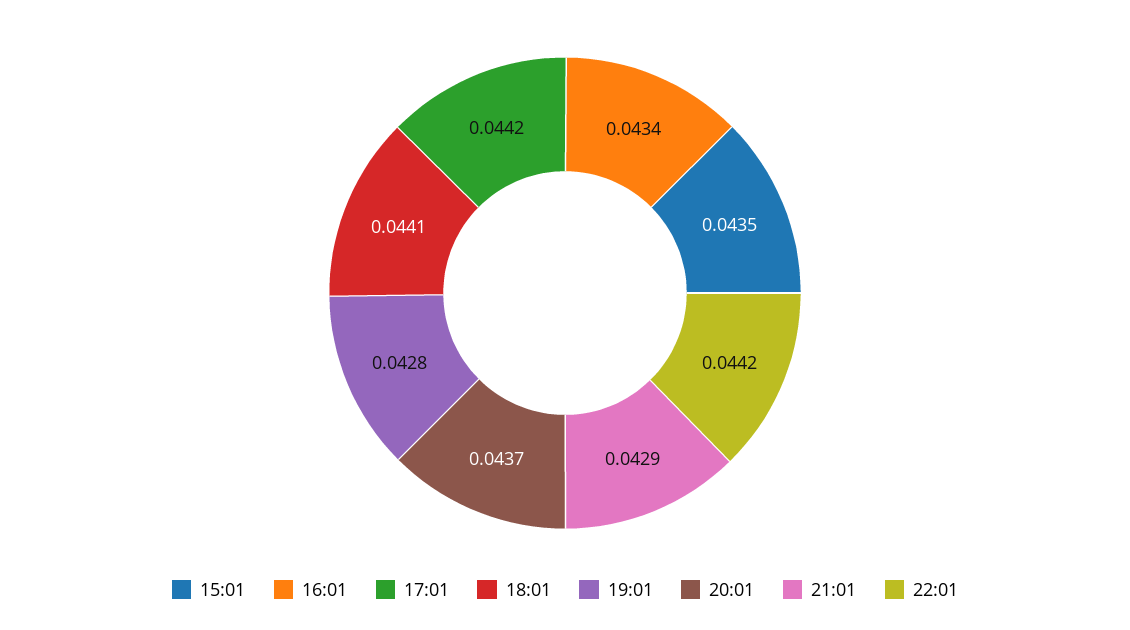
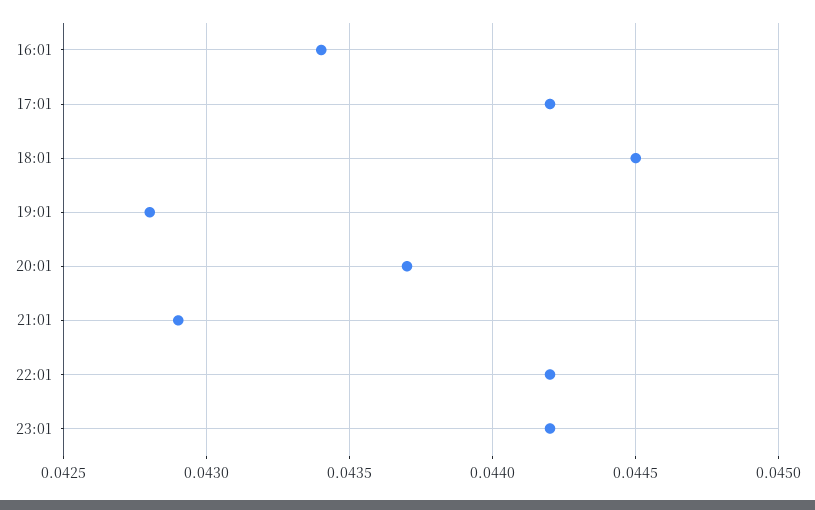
15:01: 0.0435 -> none
18:01: 0.0441 -> 0.0445
23:01: none -> 0.0442

